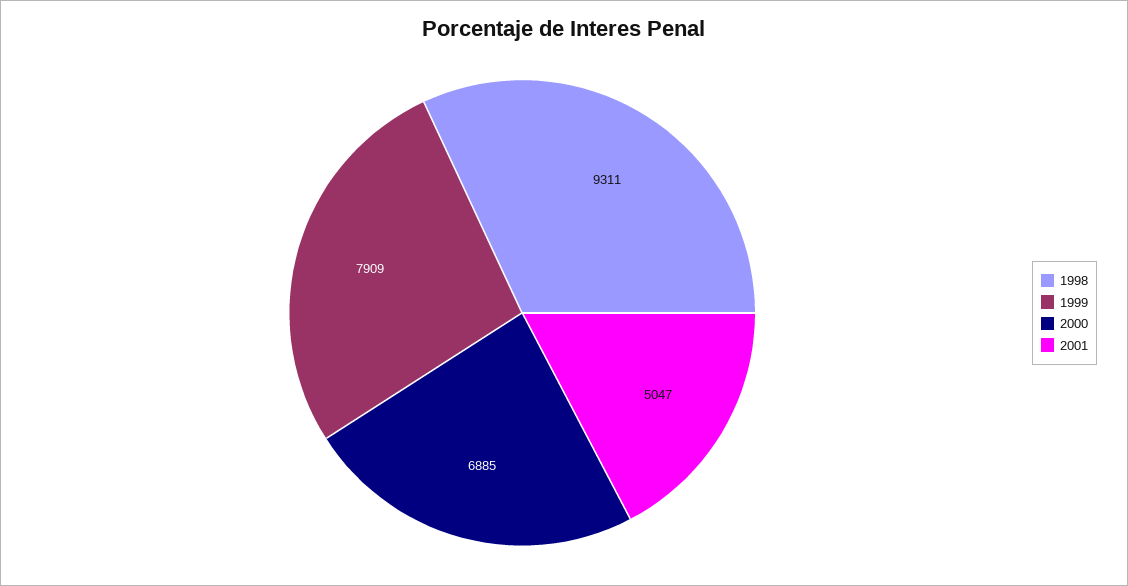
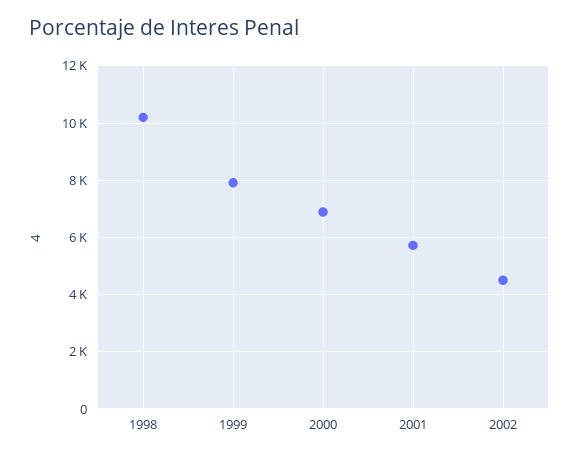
1998: 9311 -> 10250
2001: 5047 -> 5750
2002: none -> 4500

